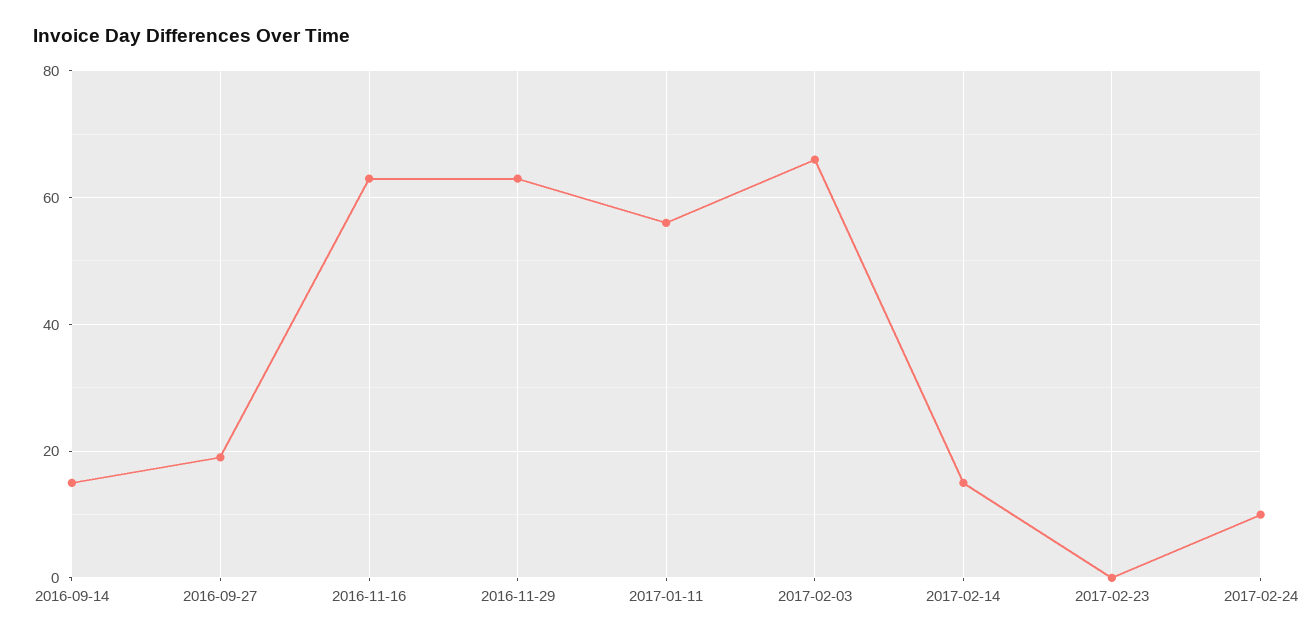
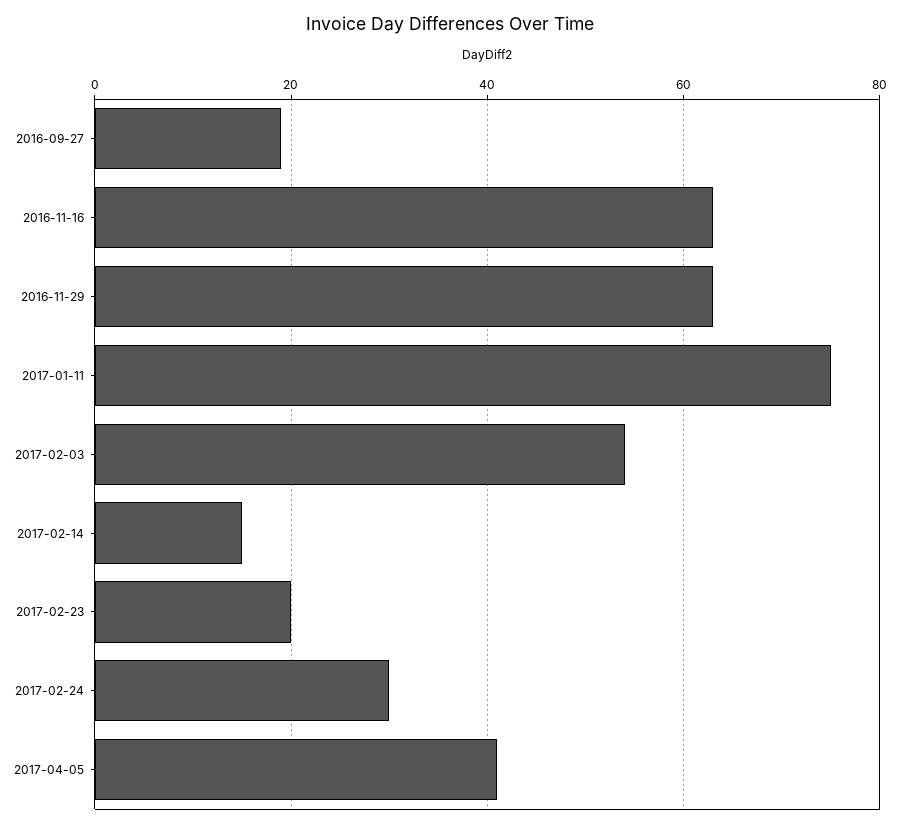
2016-09-14: 15 -> none
2017-01-11: 55 -> 75
2017-02-03: 65 -> 55
2017-02-23: 0 -> 20
2017-02-24: 10 -> 30
2017-04-05: none -> 40

